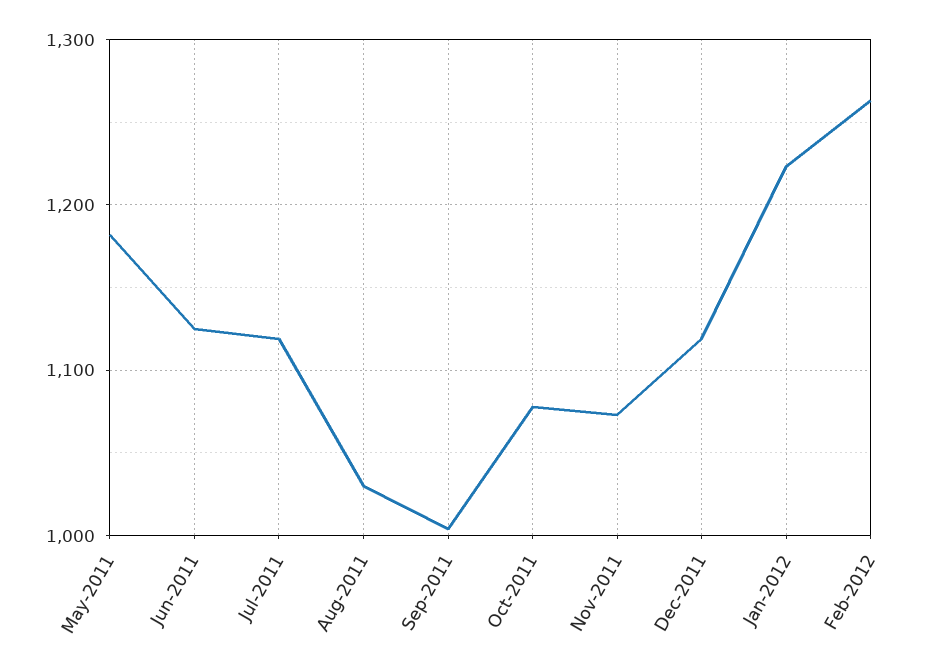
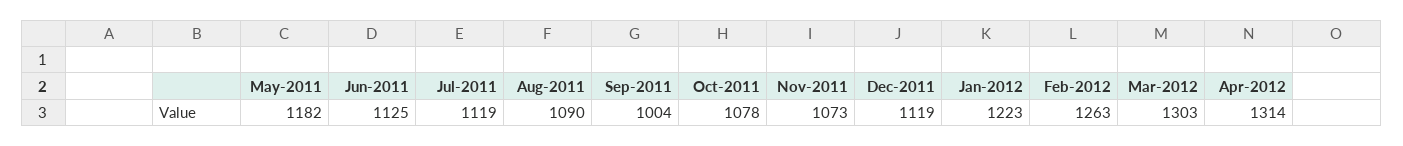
Aug-2011: 1030 -> 1090
Mar-2012: none -> 1303
Apr-2012: none -> 1314

